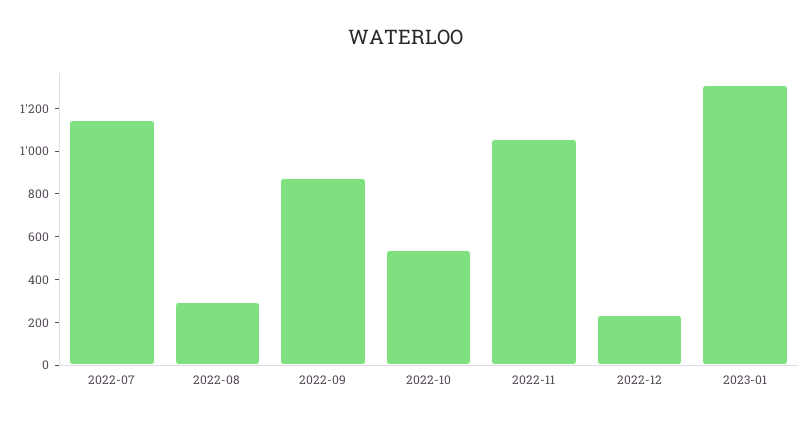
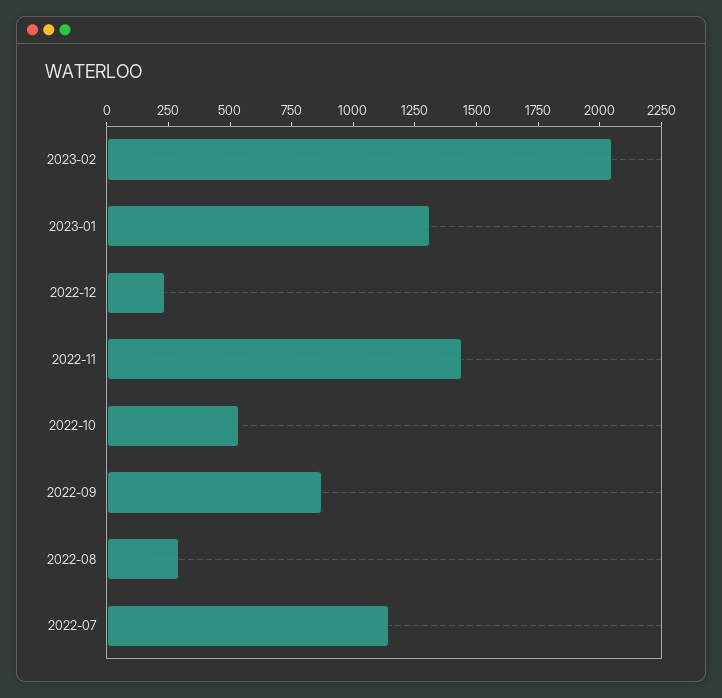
2022-11: 1050 -> 1450
2023-02: none -> 2050

